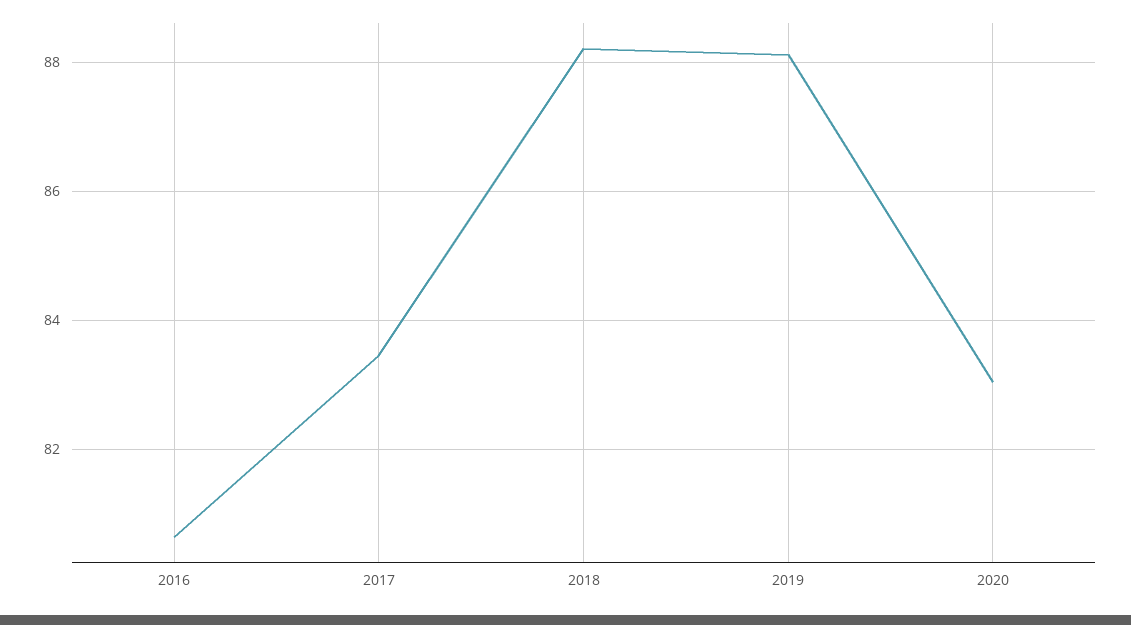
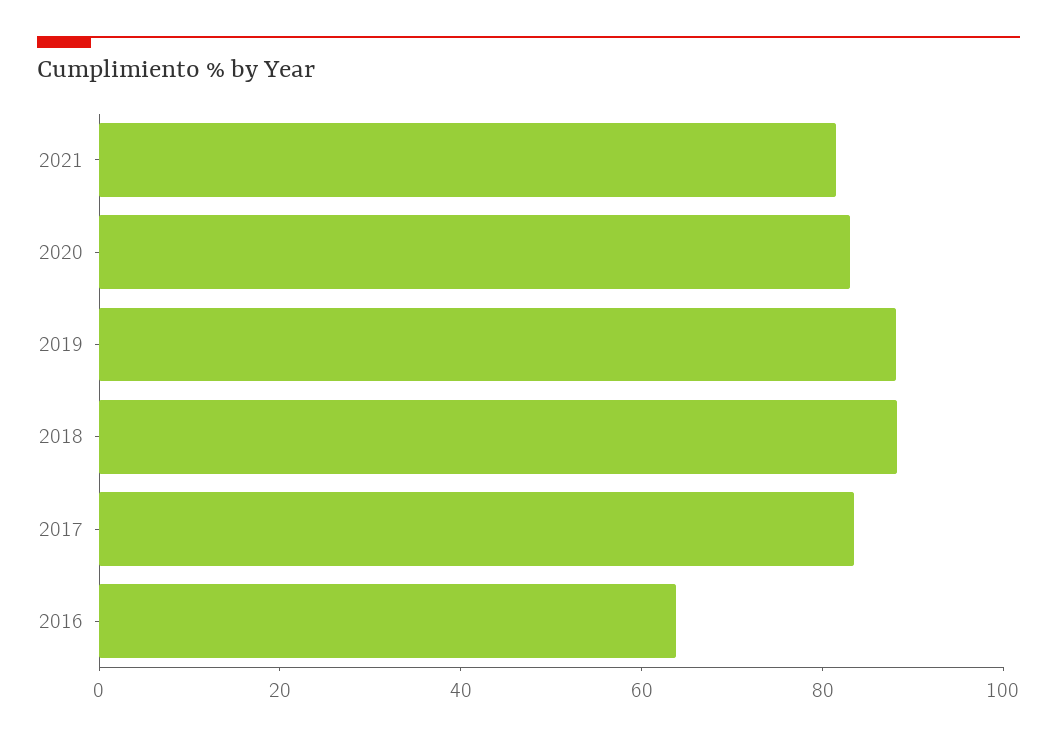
2016: 80.6 -> 65
2021: none -> 80

